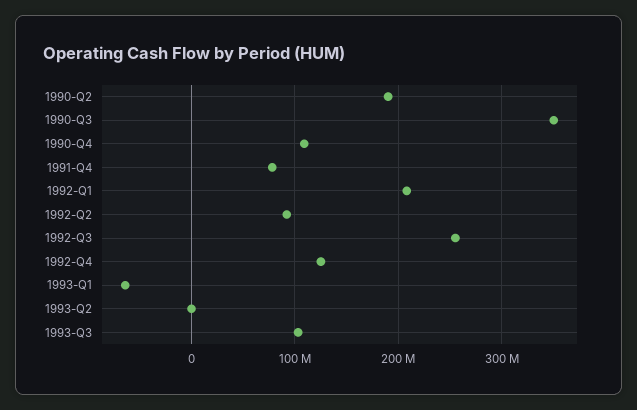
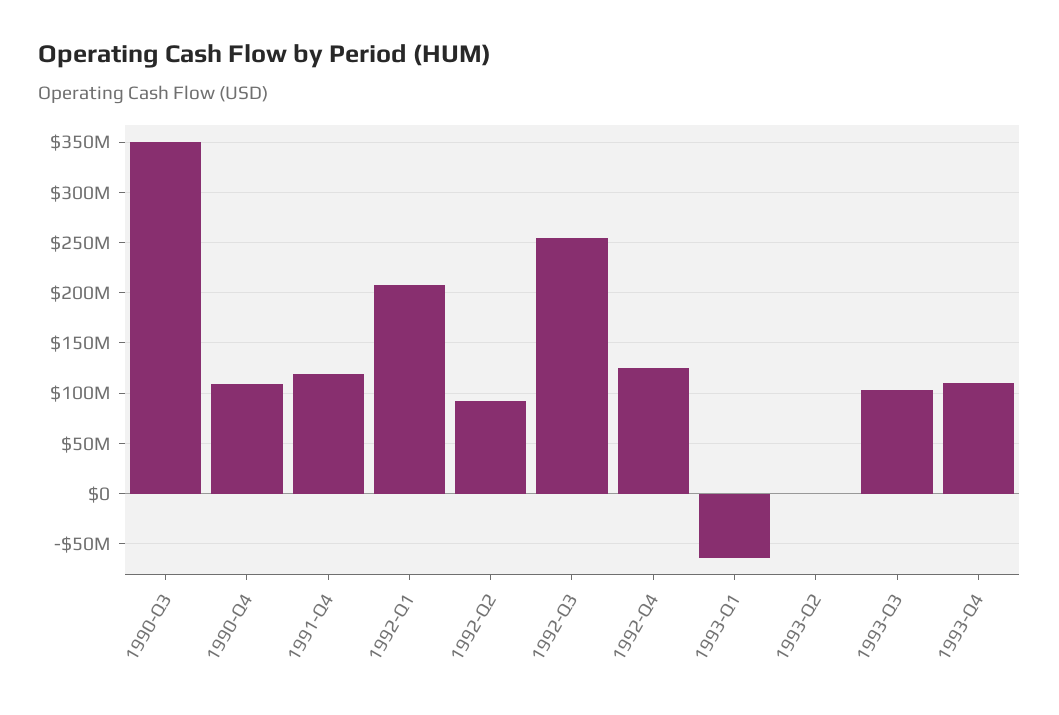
1990-Q2: 190000000 -> none
1991-Q4: 80000000 -> 120000000
1993-Q4: none -> 110000000

